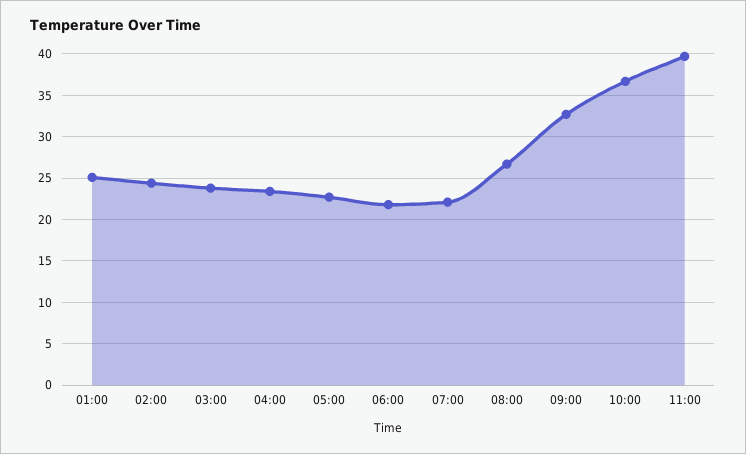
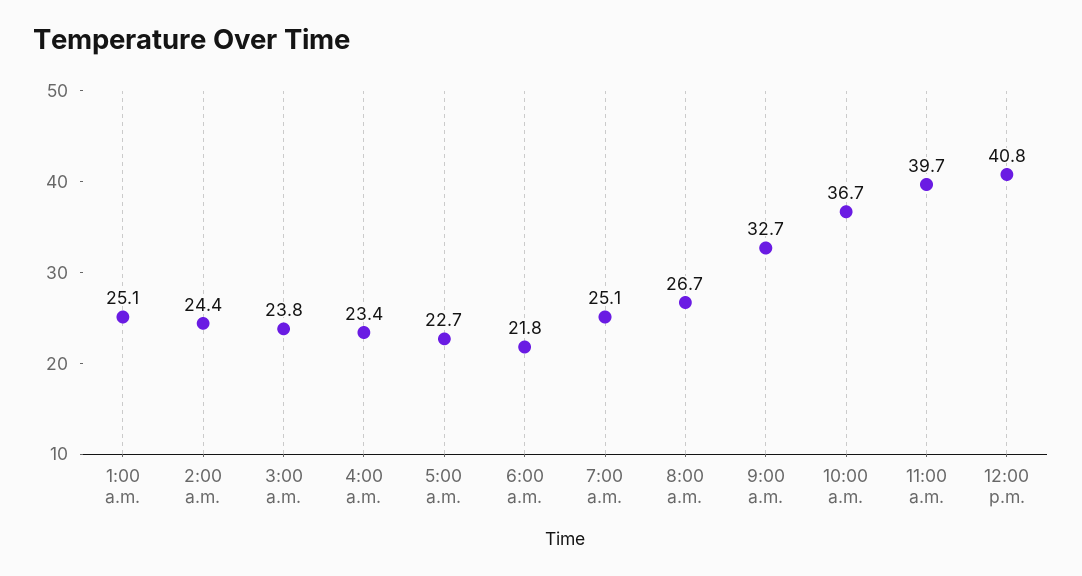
07:00: 22 -> 25.1
12:00 p.m.: none -> 40.8

